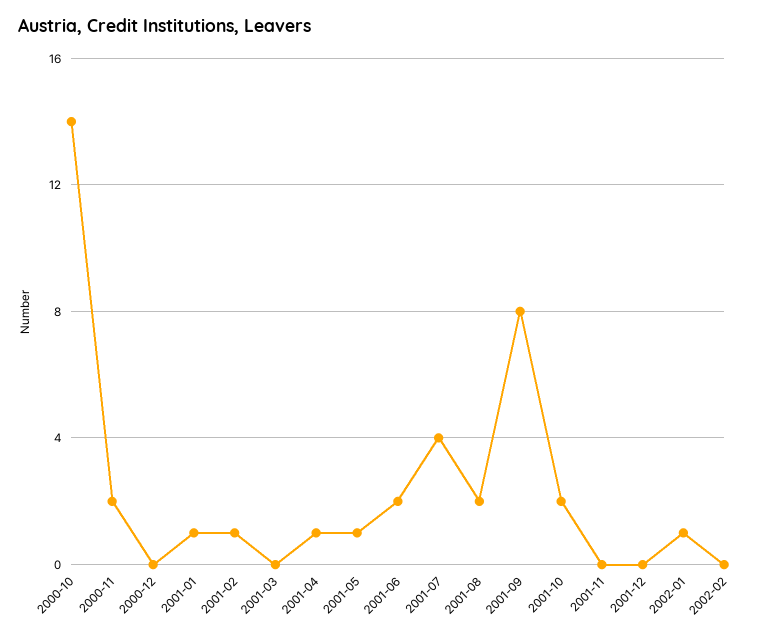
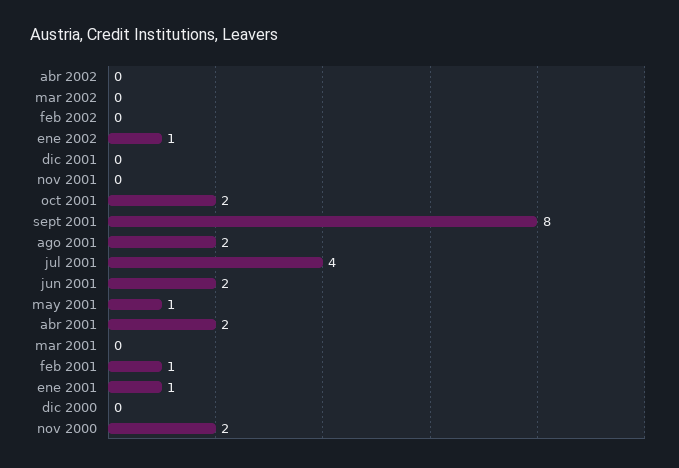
2000-10: 14 -> none
2001-04: 1 -> 2
abr 2002: none -> 0
mar 2002: none -> 0

